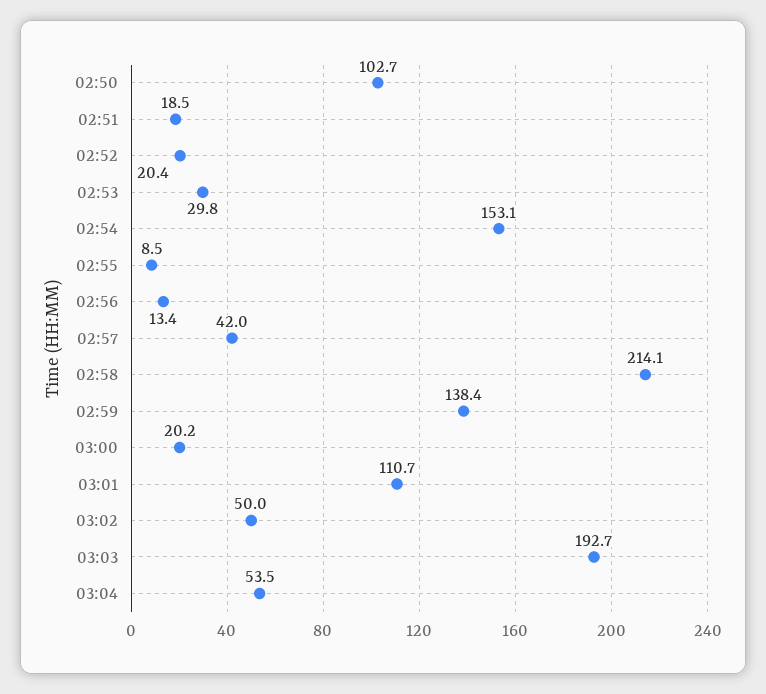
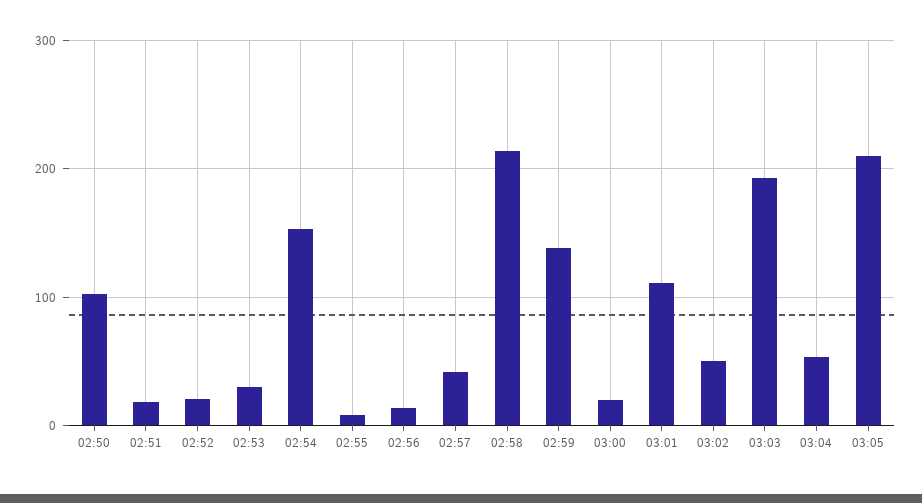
03:05: none -> 210

